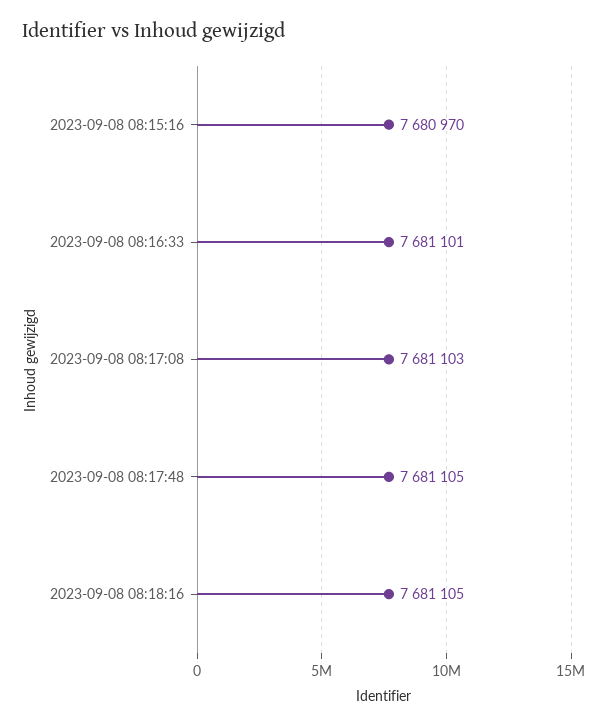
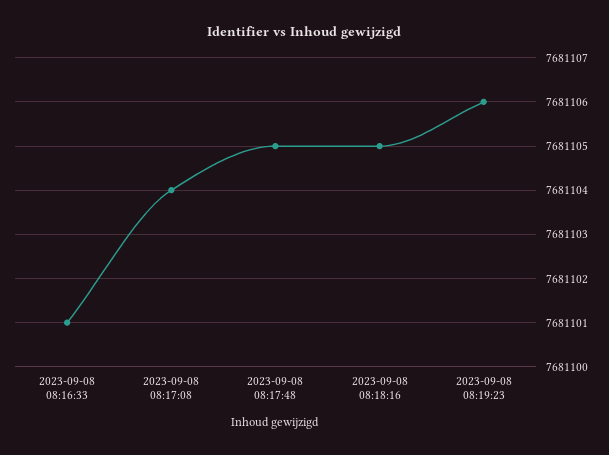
2023-09-08 08:15:16: 7680970 -> none
2023-09-08 08:17:08: 7681103 -> 7681104
2023-09-08 08:19:23: none -> 7681106

